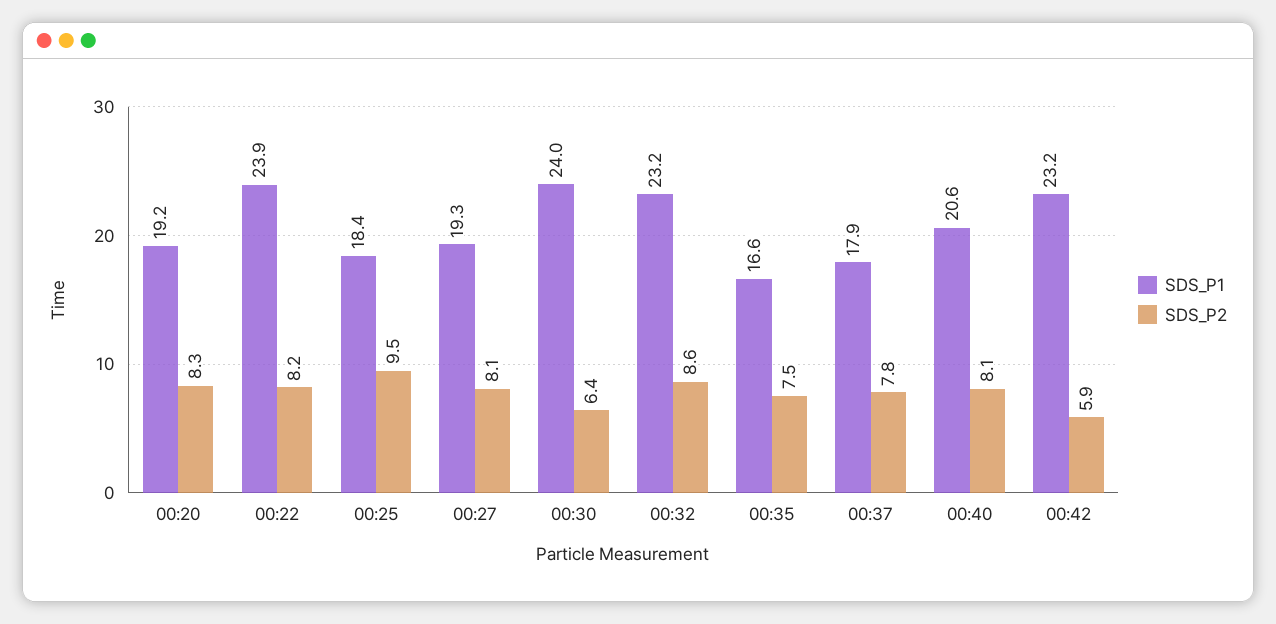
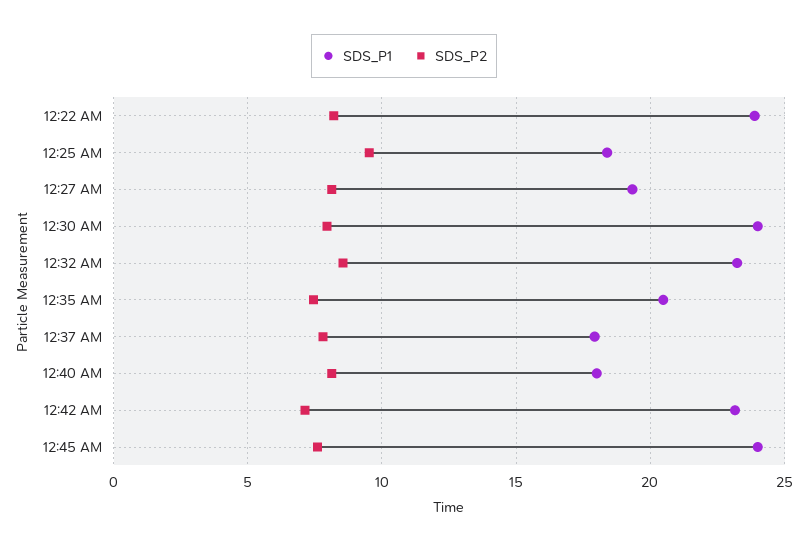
SDS_P1, 00:20: 19.2 -> none
SDS_P2, 00:20: 8.3 -> none
SDS_P2, 00:30: 6.4 -> 8
SDS_P1, 00:35: 16.6 -> 20.5
SDS_P1, 00:40: 20.6 -> 18
SDS_P2, 00:42: 5.9 -> 7
SDS_P1, 12:45 AM: none -> 24
SDS_P2, 12:45 AM: none -> 7.5

